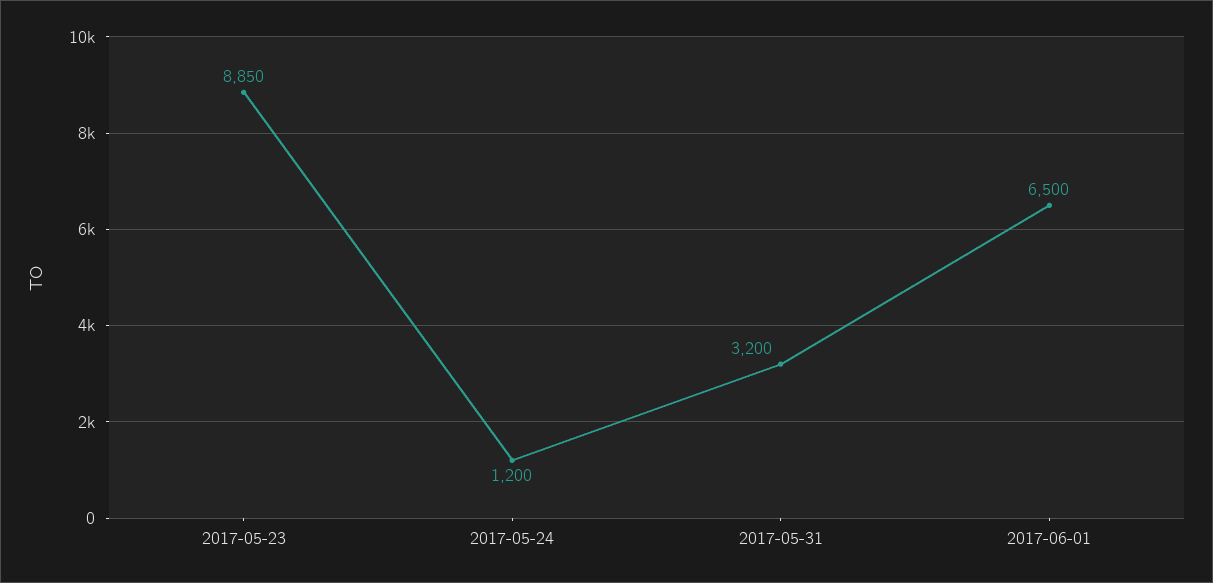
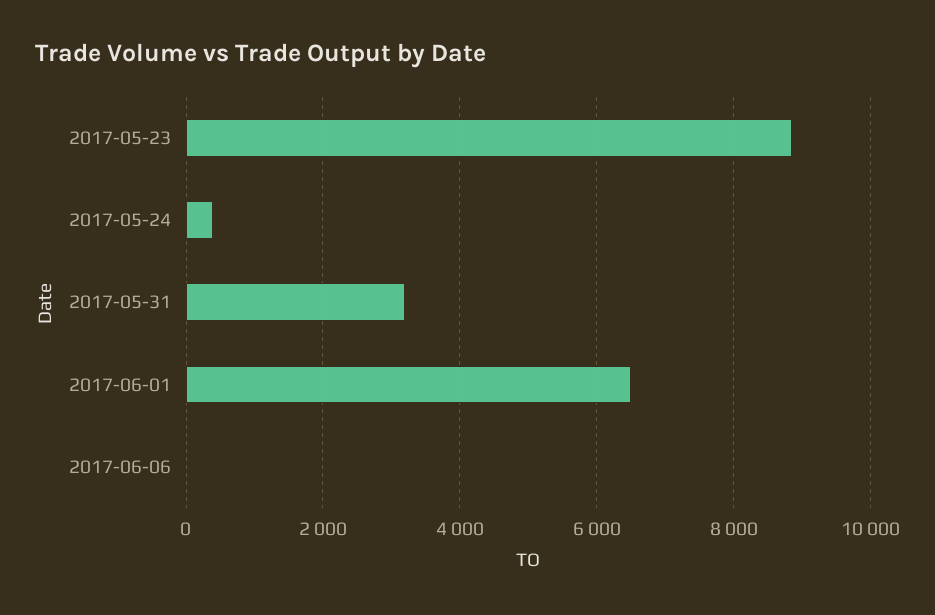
2017-05-24: 1200 -> 400
2017-06-06: none -> 0

